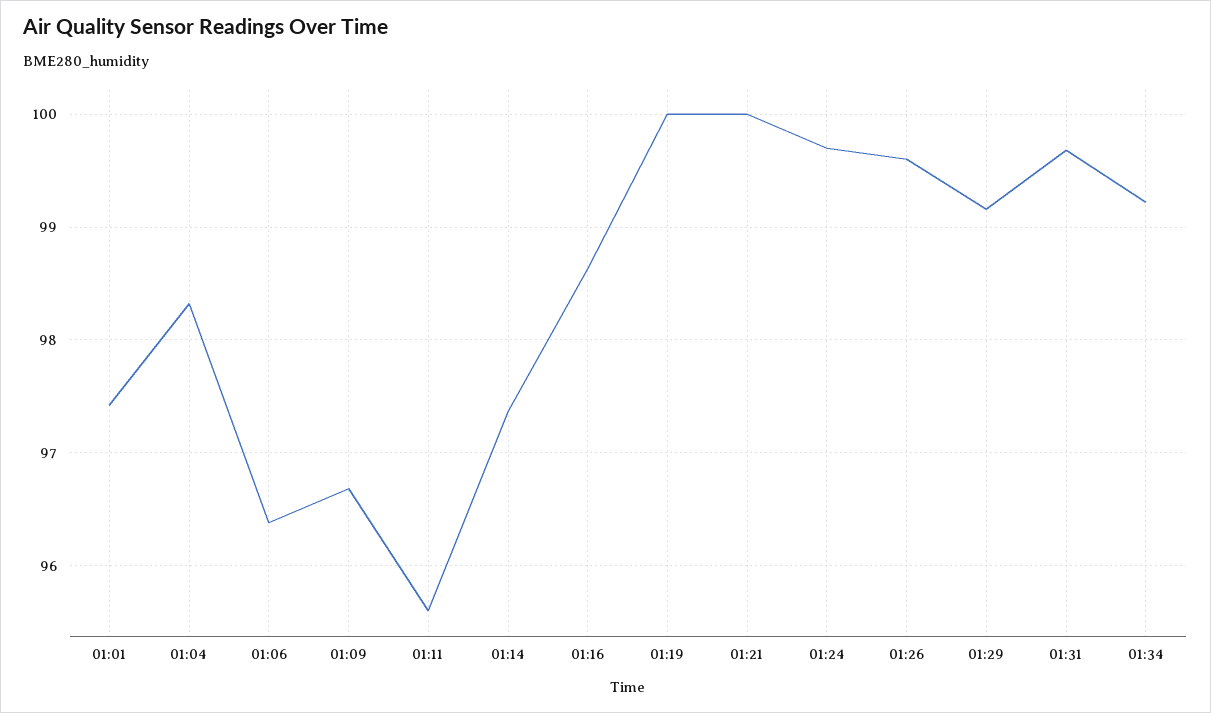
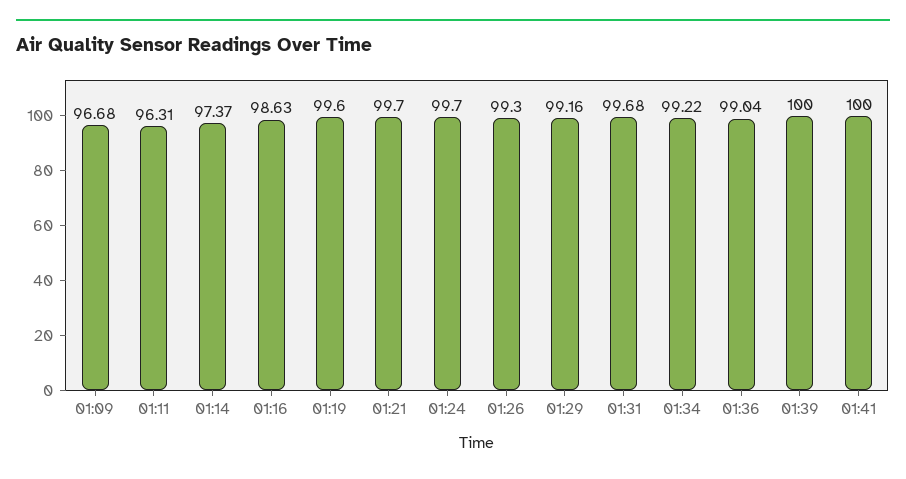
01:01: 97.4 -> none
01:04: 98.3 -> none
01:06: 96.4 -> none
01:11: 95.6 -> 96.31
01:19: 100 -> 99.6
01:21: 100 -> 99.7
01:26: 99.6 -> 99.3
01:36: none -> 99.04
01:39: none -> 100
01:41: none -> 100

